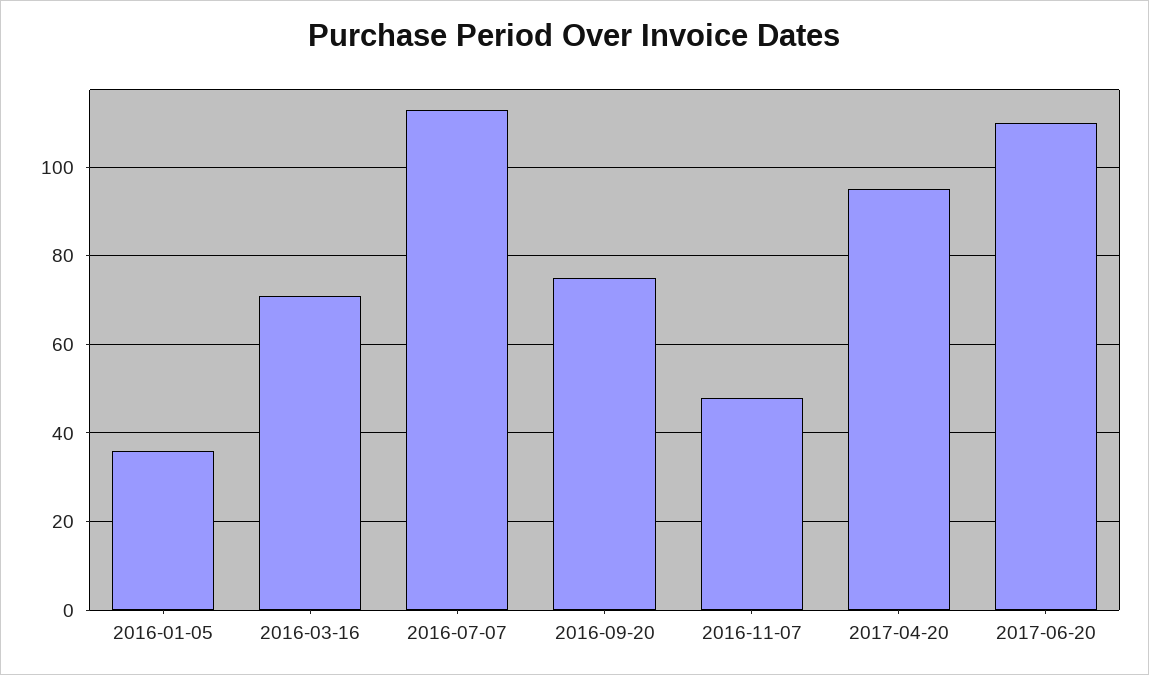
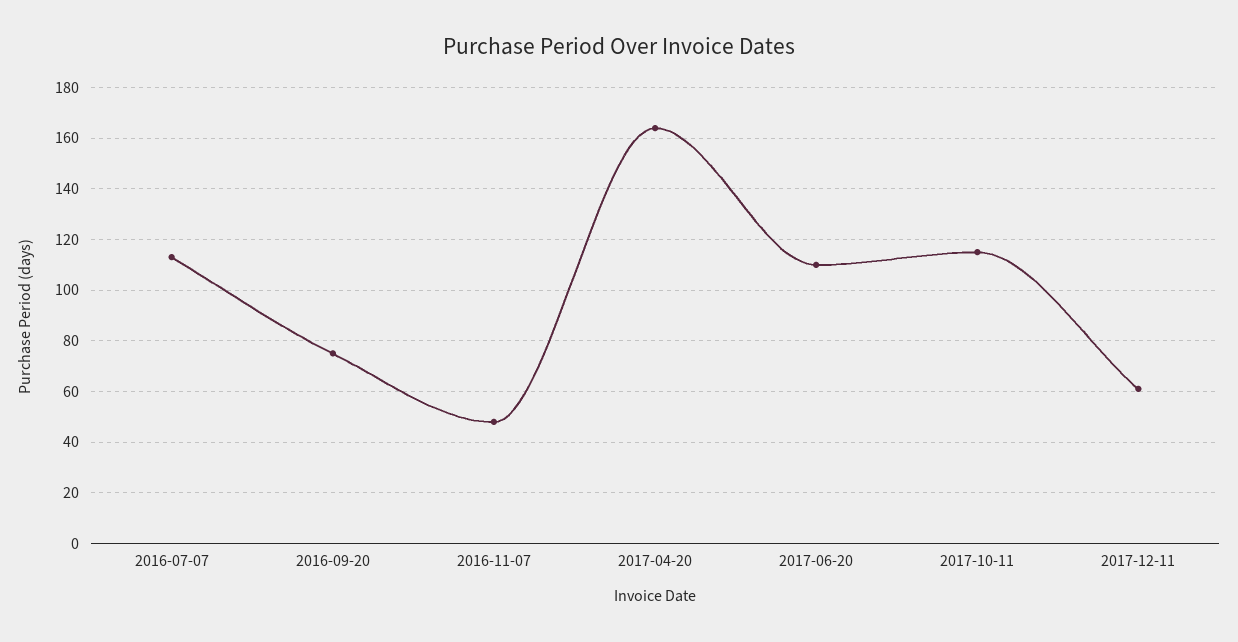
2016-01-05: 35 -> none
2016-03-16: 70 -> none
2017-04-20: 95 -> 165
2017-10-11: none -> 115
2017-12-11: none -> 60

